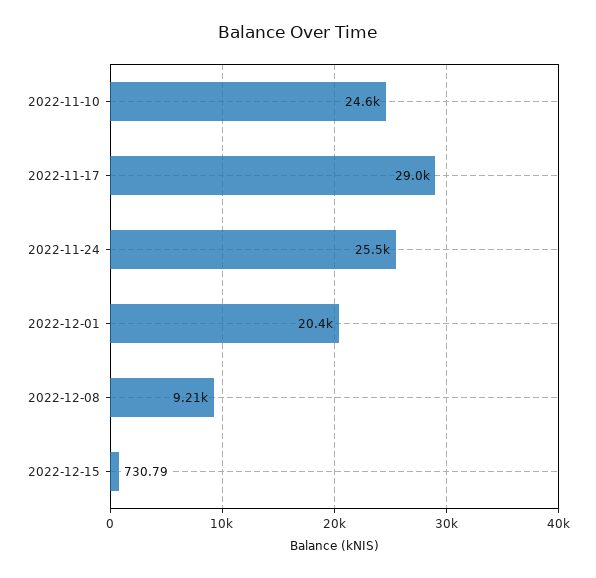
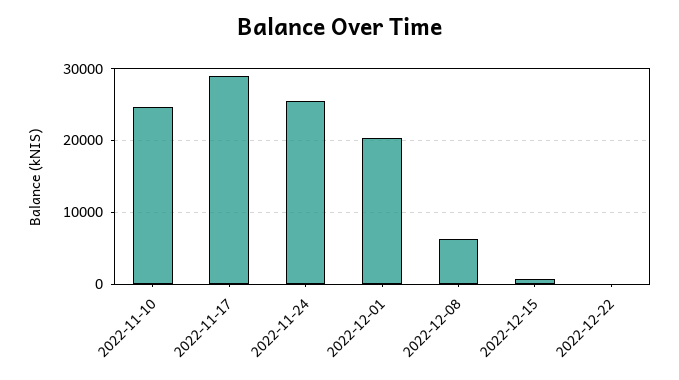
2022-12-08: 9210 -> 6000
2022-12-22: none -> 0

